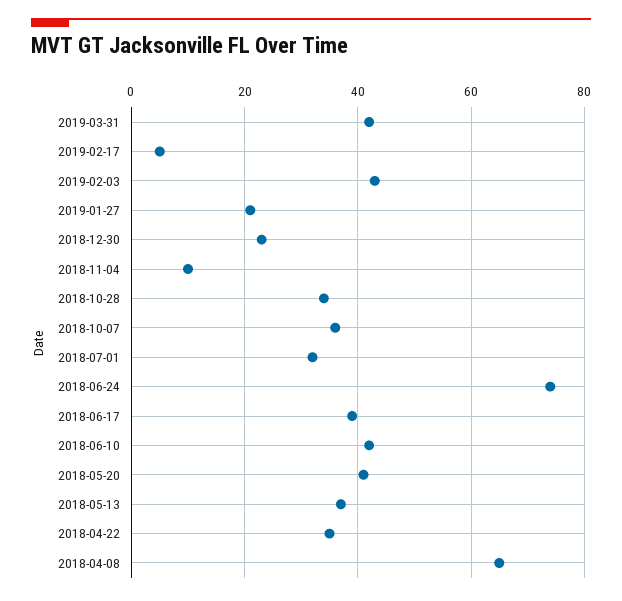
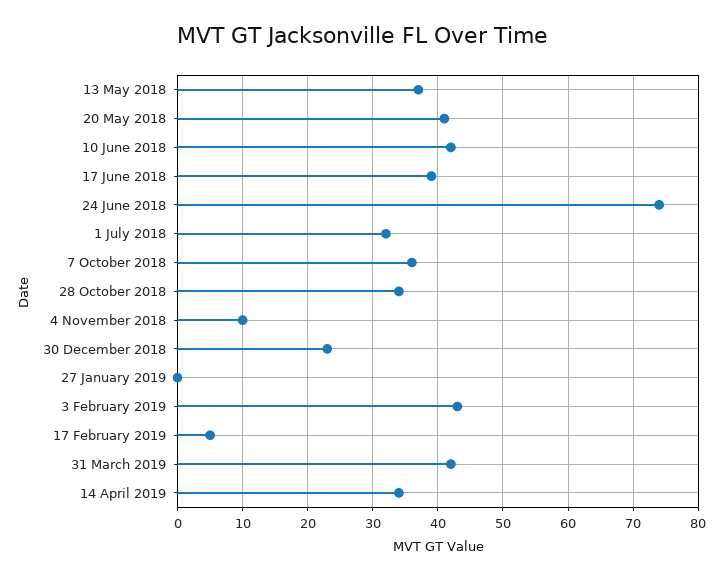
2019-01-27: 20 -> 0
2018-04-22: 35 -> none
2018-04-08: 65 -> none
14 April 2019: none -> 34

